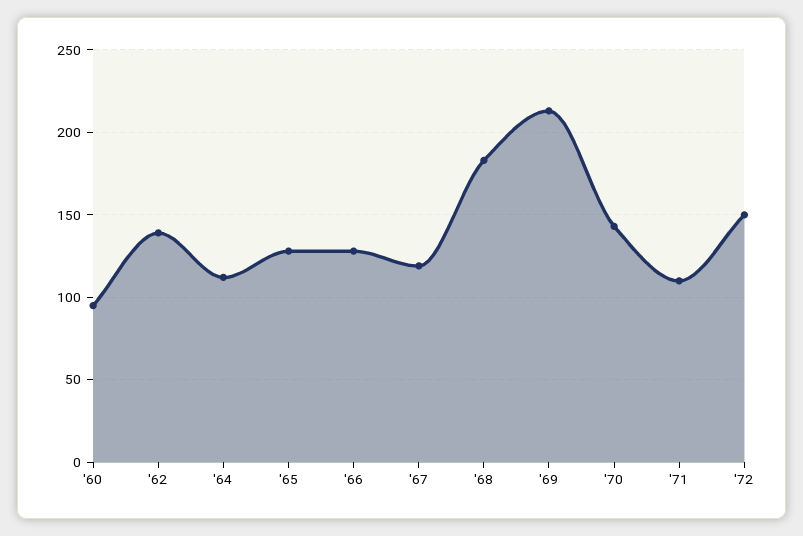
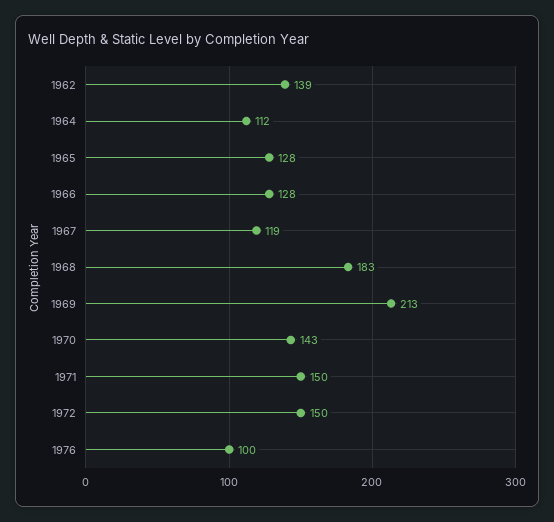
'60: 95 -> none
'71: 110 -> 150
1976: none -> 100

